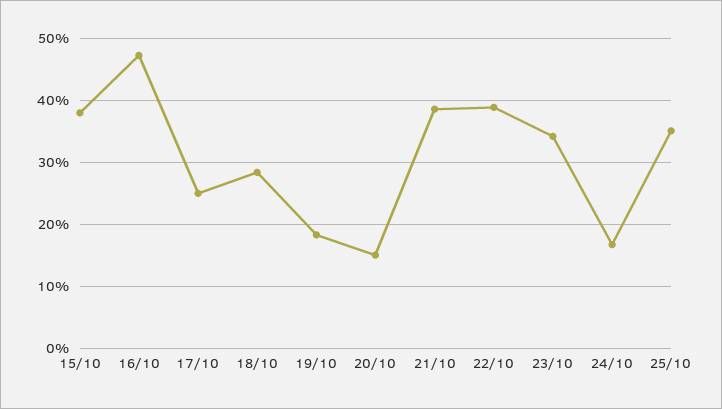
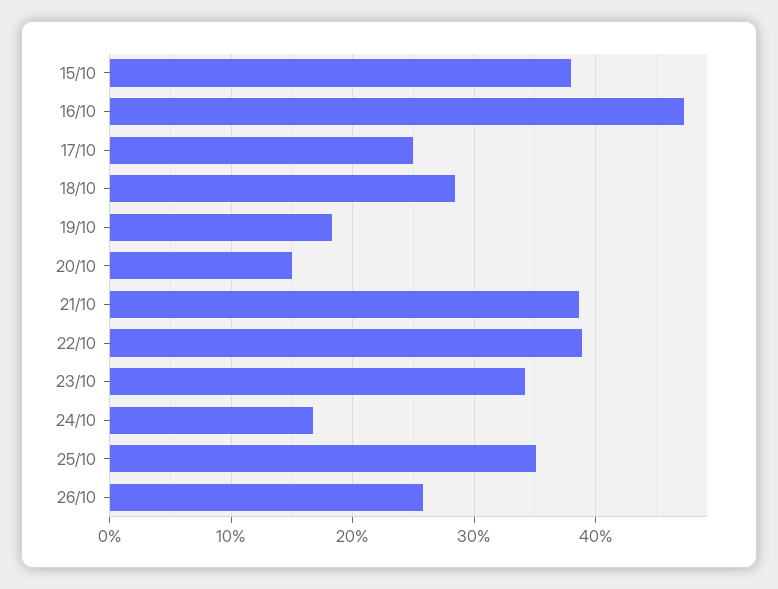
26/10: none -> 26

